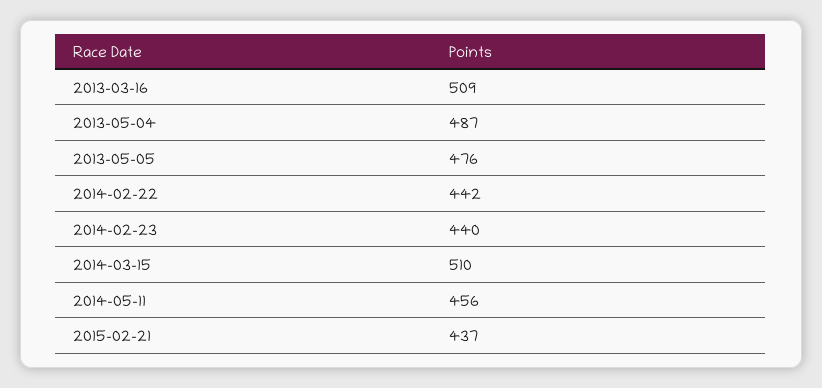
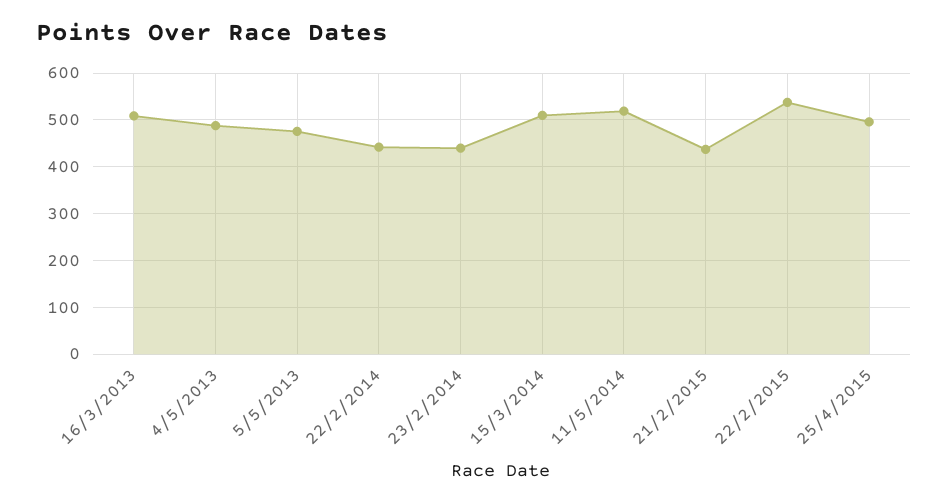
2014-05-11: 456 -> 520
22/2/2015: none -> 540
25/4/2015: none -> 500

